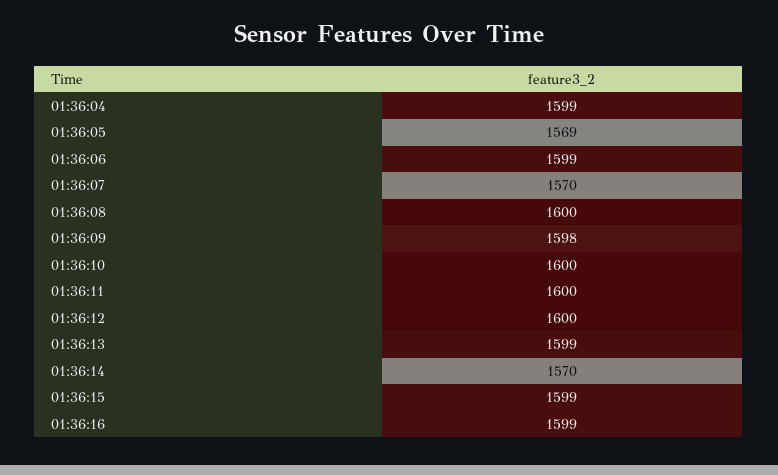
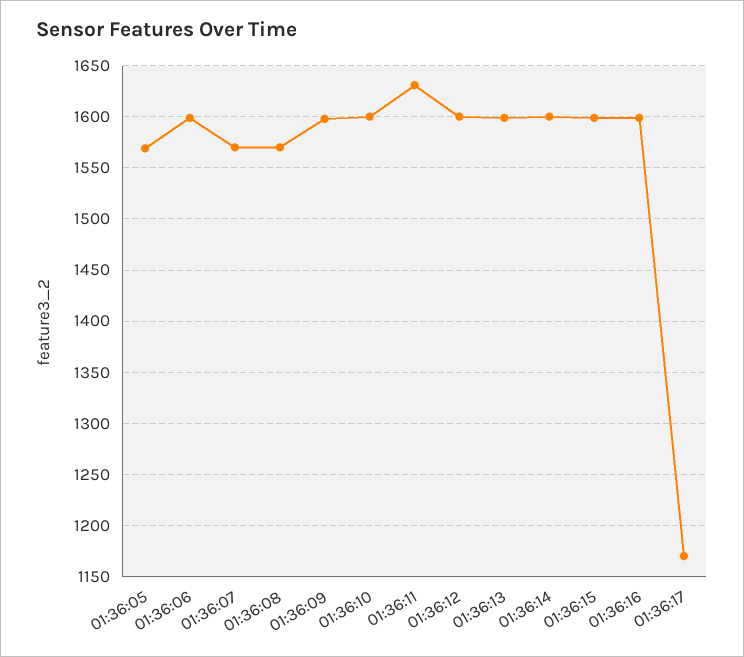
01:36:04: 1599 -> none
01:36:08: 1600 -> 1570
01:36:11: 1600 -> 1630
01:36:14: 1570 -> 1600
01:36:17: none -> 1170

